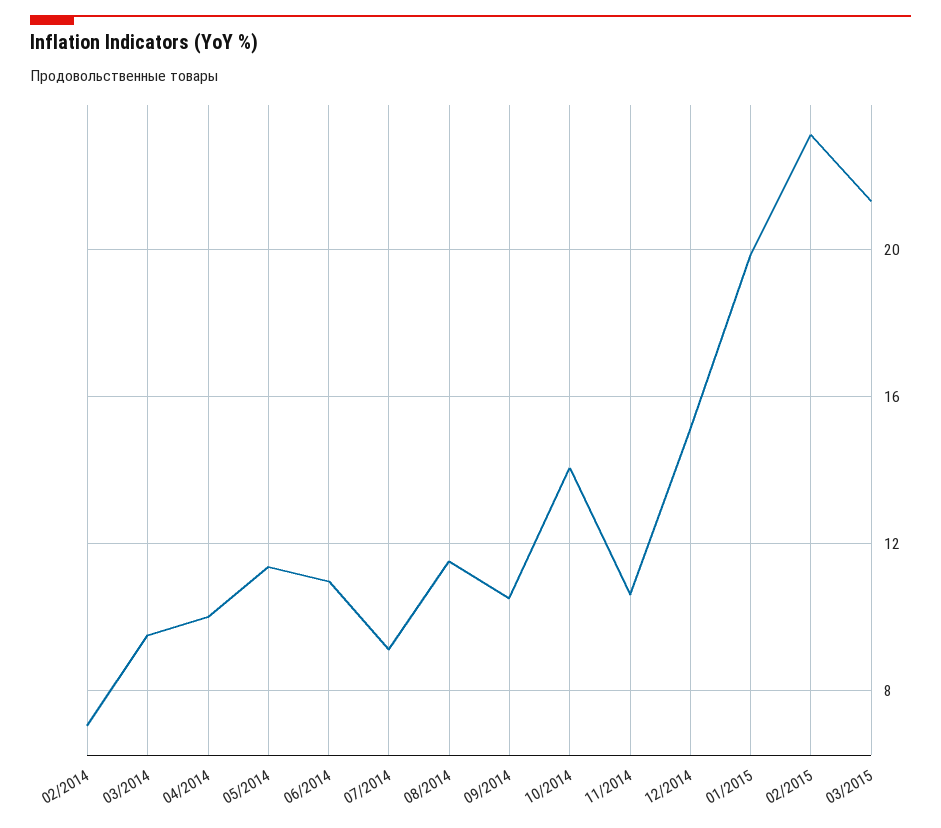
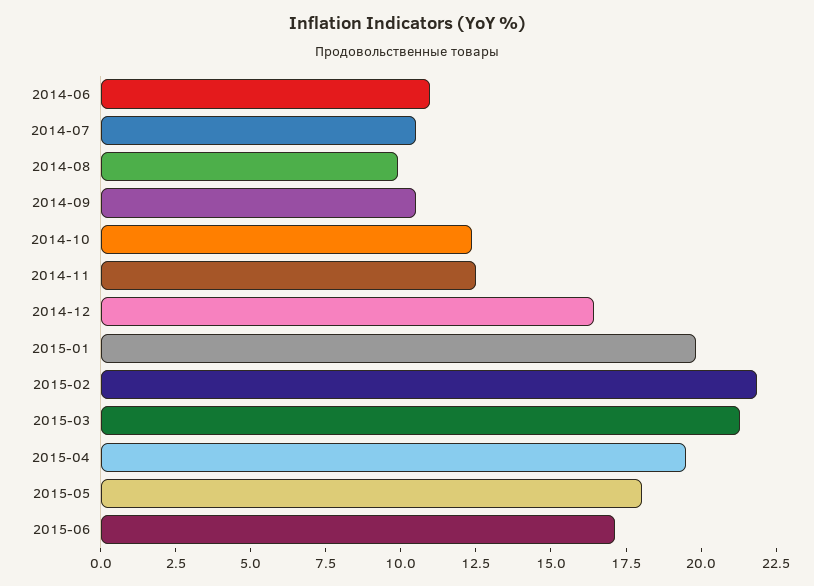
02/2014: 7 -> none
03/2014: 9.5 -> none
04/2014: 10 -> none
05/2014: 11.5 -> none
07/2014: 9 -> 10.5
08/2014: 11.5 -> 10
10/2014: 14 -> 12.5
11/2014: 10.5 -> 12.5
12/2014: 15 -> 16.5
02/2015: 23 -> 22
2015-04: none -> 19.5
2015-05: none -> 18
2015-06: none -> 17

